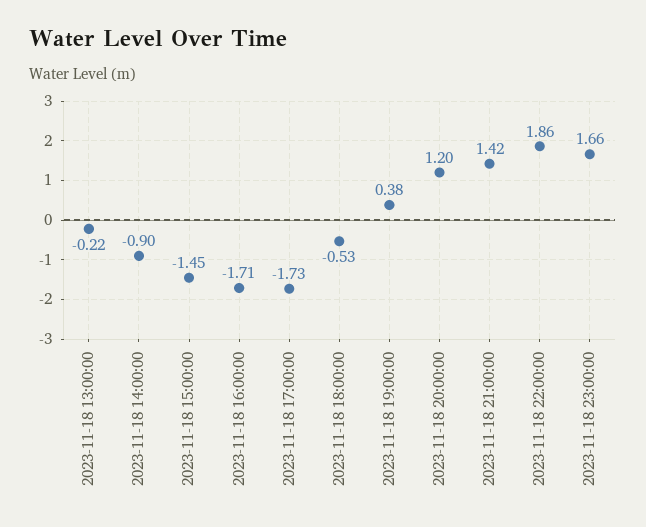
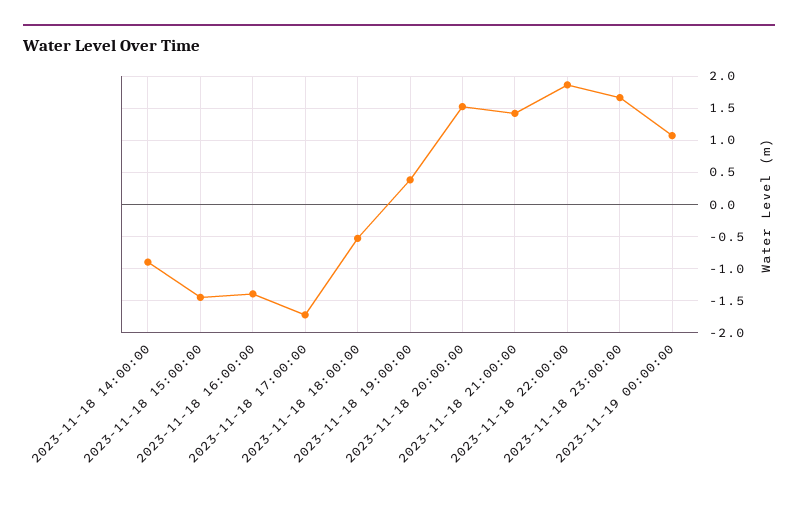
2023-11-18 13:00:00: -0.22 -> none
2023-11-18 16:00:00: -1.71 -> -1.4
2023-11-18 20:00:00: 1.2 -> 1.5
2023-11-19 00:00:00: none -> 1.1

